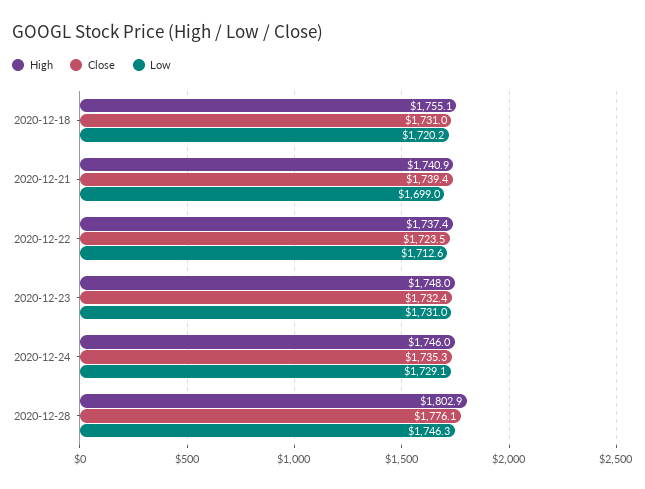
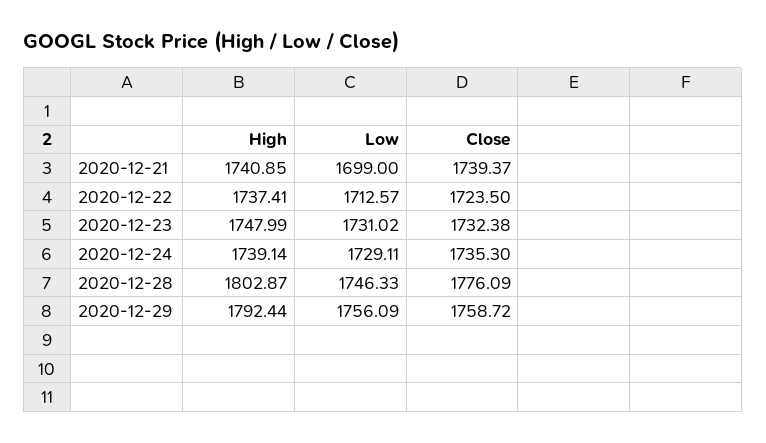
High, 2020-12-18: 1755.1 -> none
Close, 2020-12-18: 1731 -> none
Low, 2020-12-18: 1720.2 -> none
High, 2020-12-24: 1746 -> 1739.14
High, 2020-12-29: none -> 1792.44
Low, 2020-12-29: none -> 1756.09
Close, 2020-12-29: none -> 1758.72

